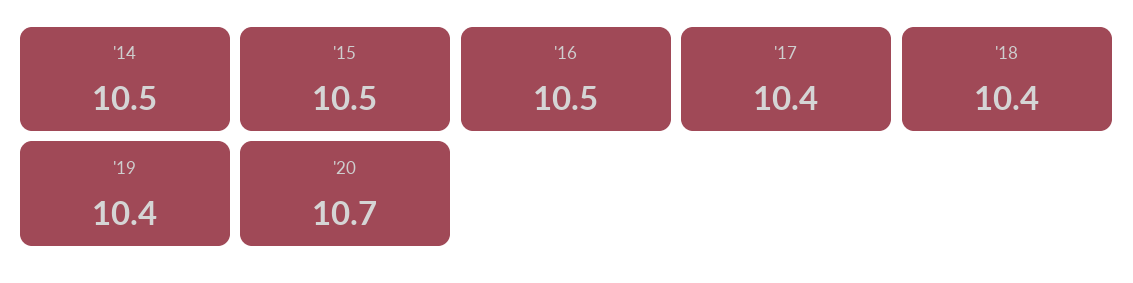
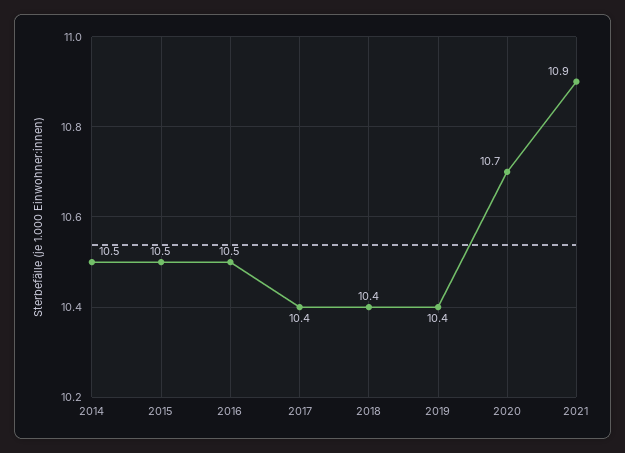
2021: none -> 10.9

